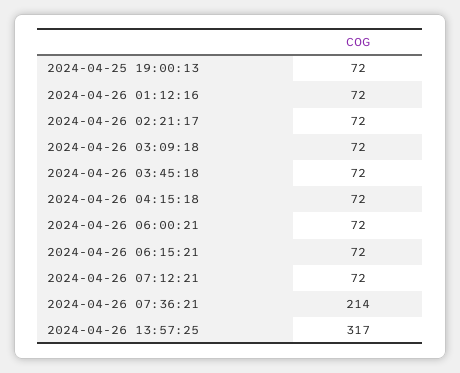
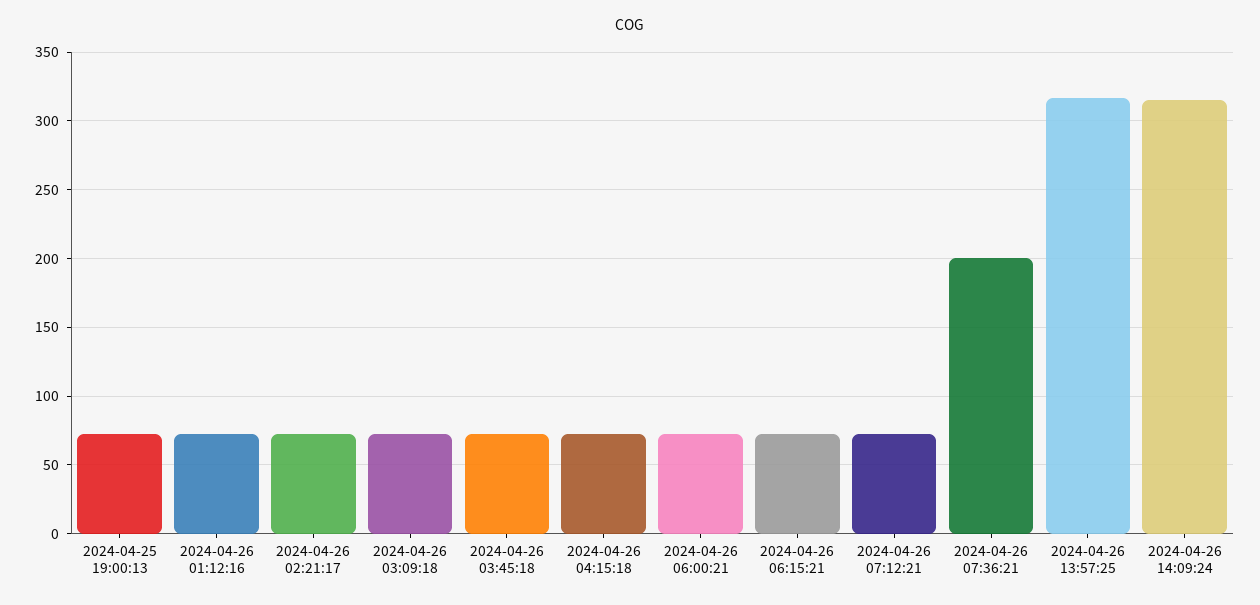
2024-04-26 07:36:21: 214 -> 200
2024-04-26 14:09:24: none -> 315

